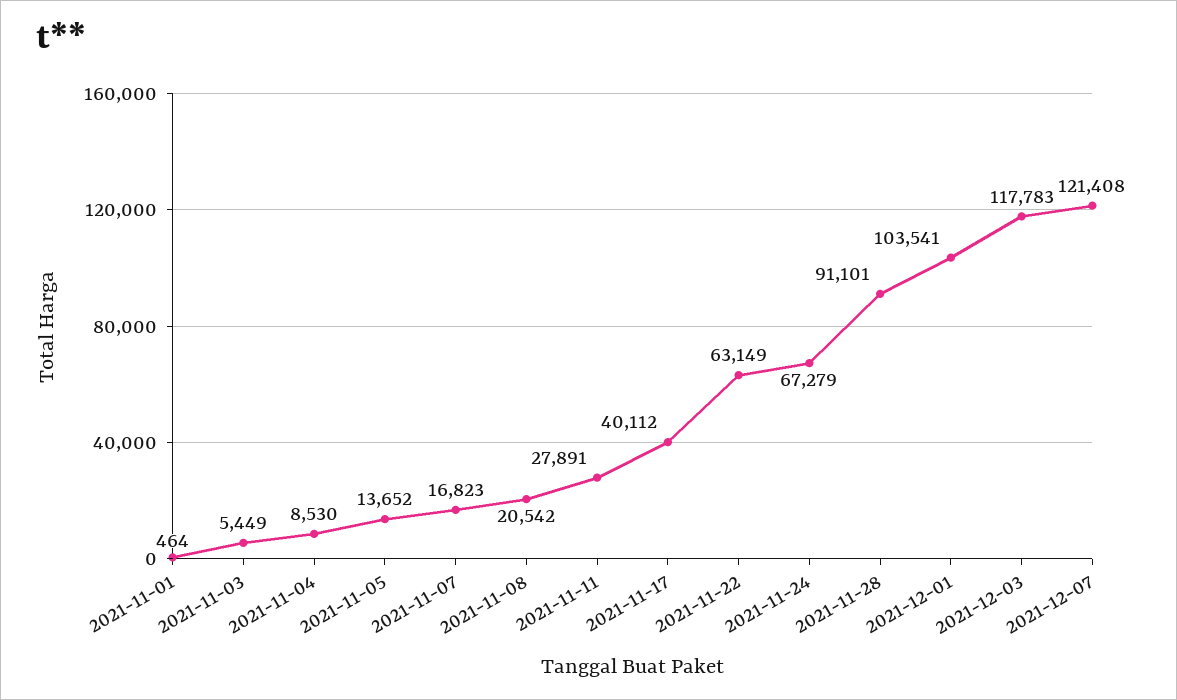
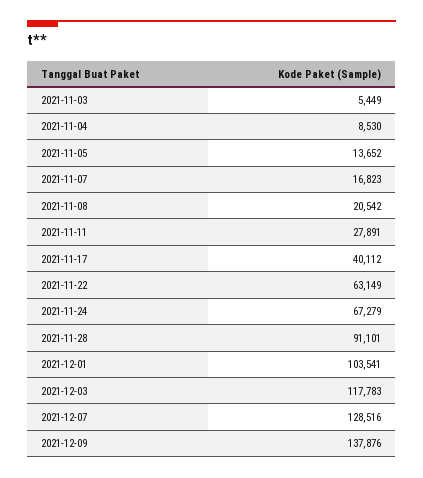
2021-11-01: 464 -> none
2021-12-07: 121408 -> 128516
2021-12-09: none -> 137876

